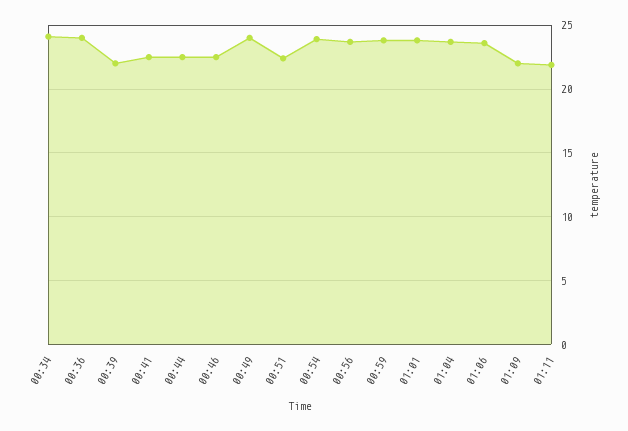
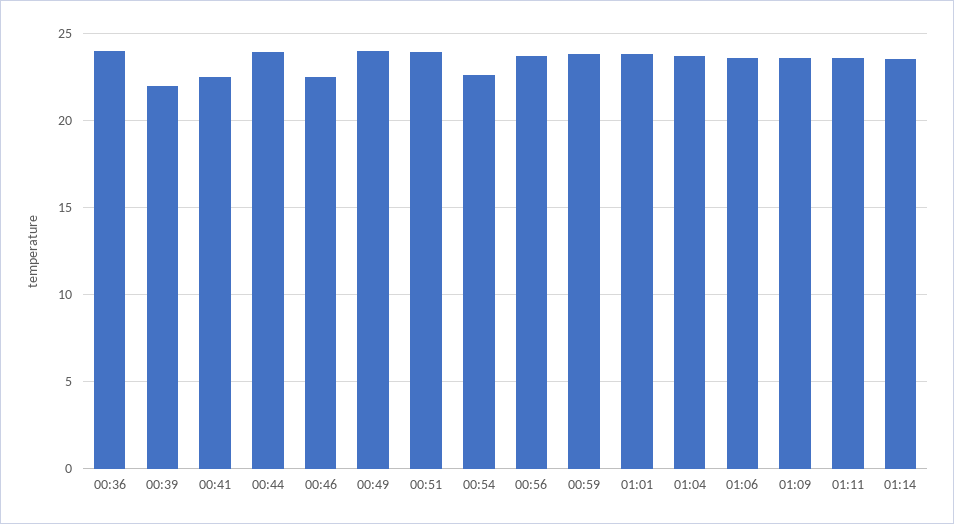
00:34: 24 -> none
00:44: 22.5 -> 24
00:51: 22.5 -> 24
00:54: 24 -> 22.5
01:09: 22 -> 23.5
01:11: 22 -> 23.5
01:14: none -> 23.5

